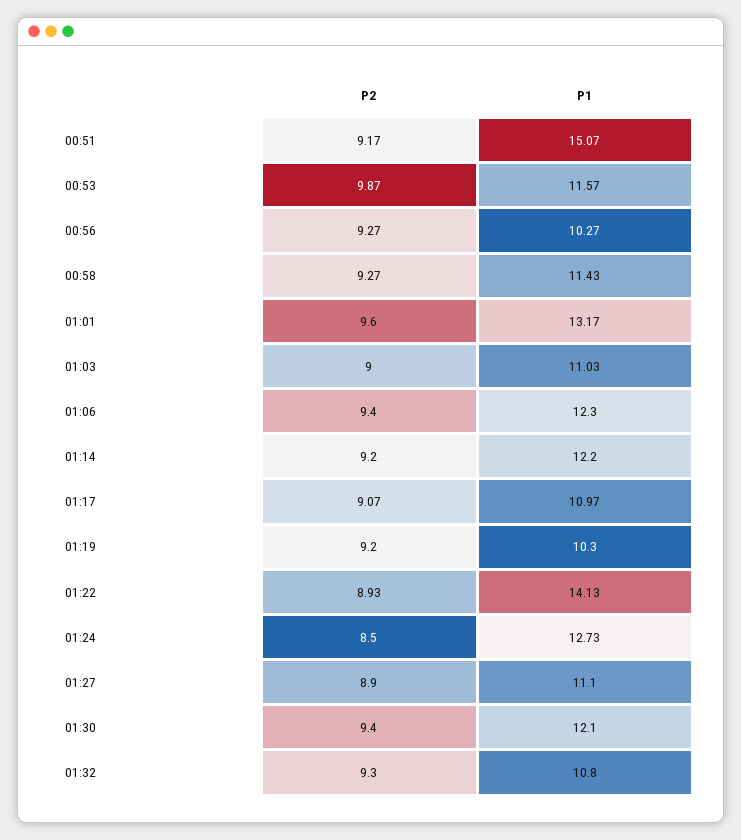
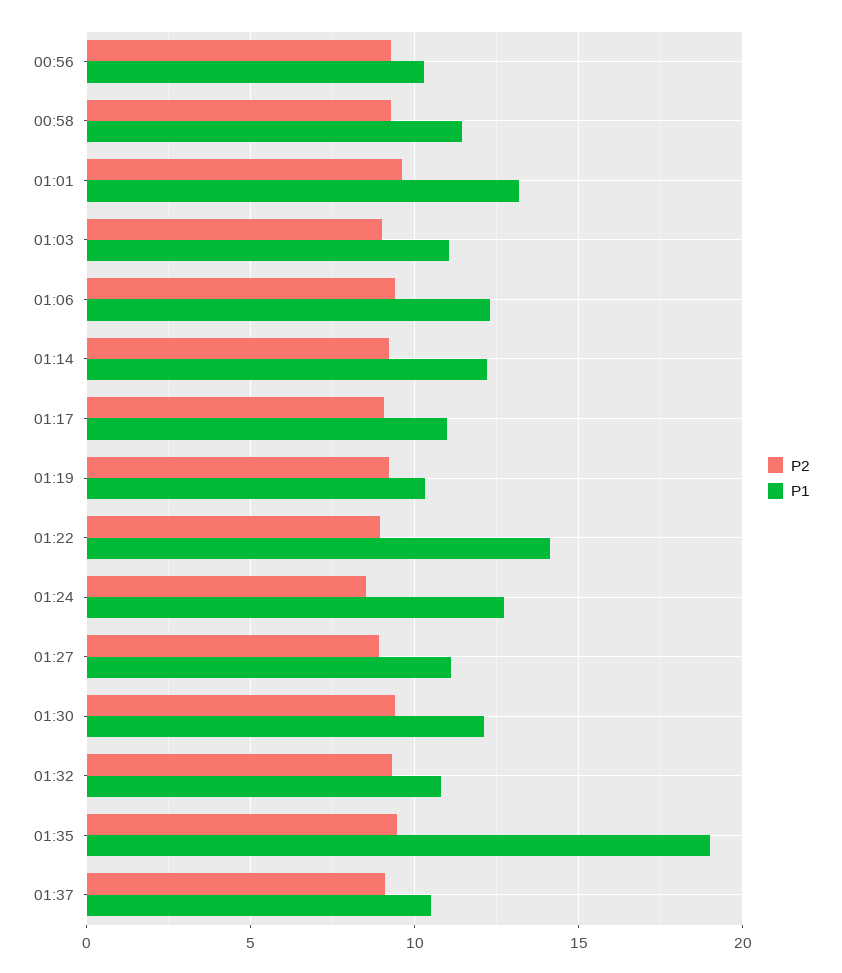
P2, 00:51: 9.17 -> none
P1, 00:51: 15.07 -> none
P2, 00:53: 9.87 -> none
P1, 00:53: 11.57 -> none
P2, 01:35: none -> 9.5
P1, 01:35: none -> 19
P2, 01:37: none -> 9
P1, 01:37: none -> 10.5

